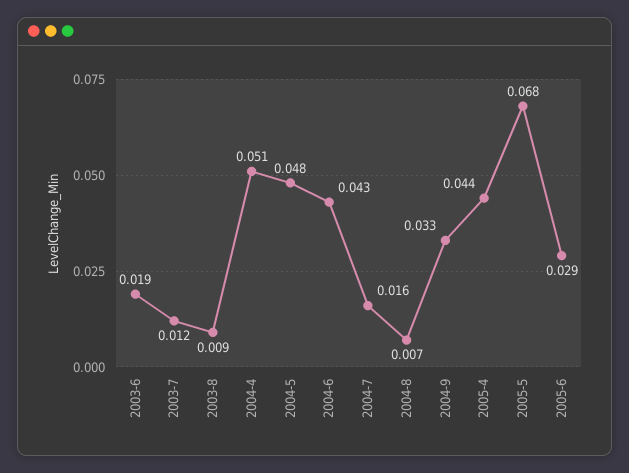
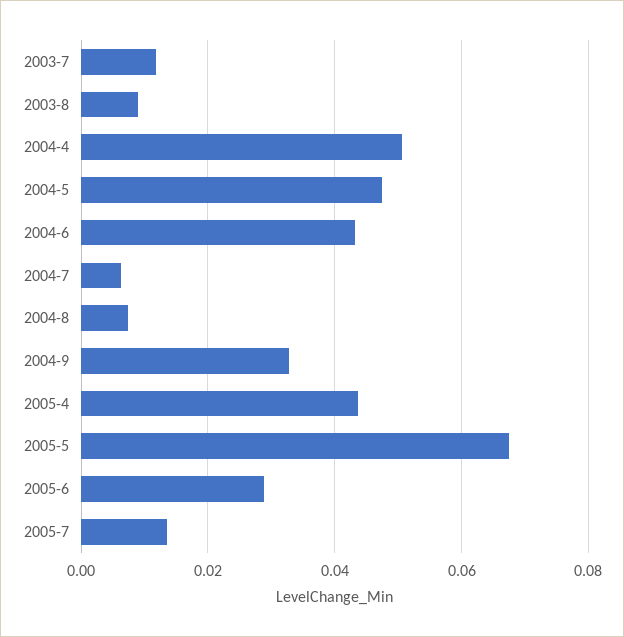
2003-6: 0.019 -> none
2004-7: 0.016 -> 0.006
2005-7: none -> 0.014

